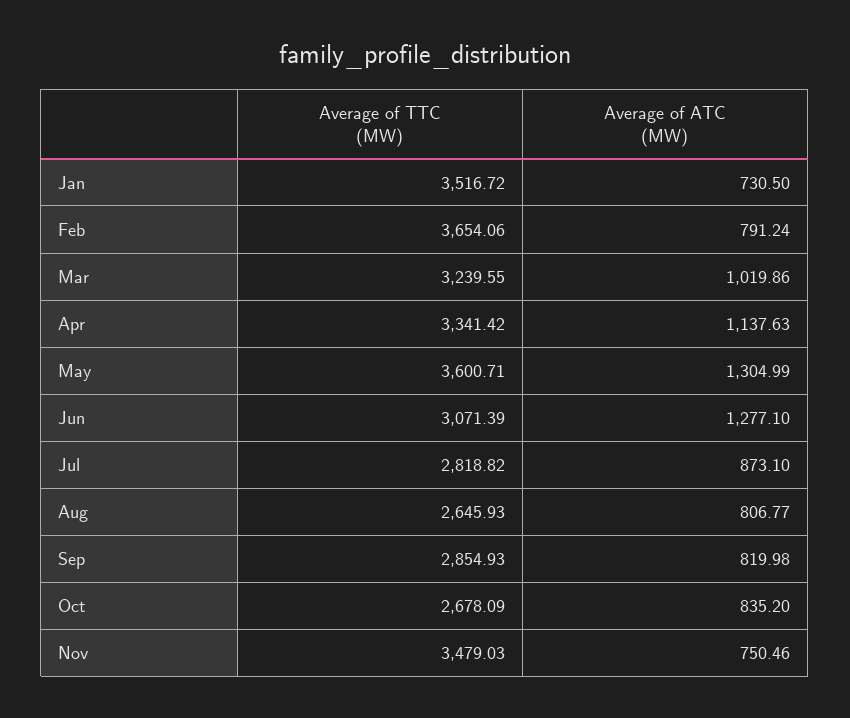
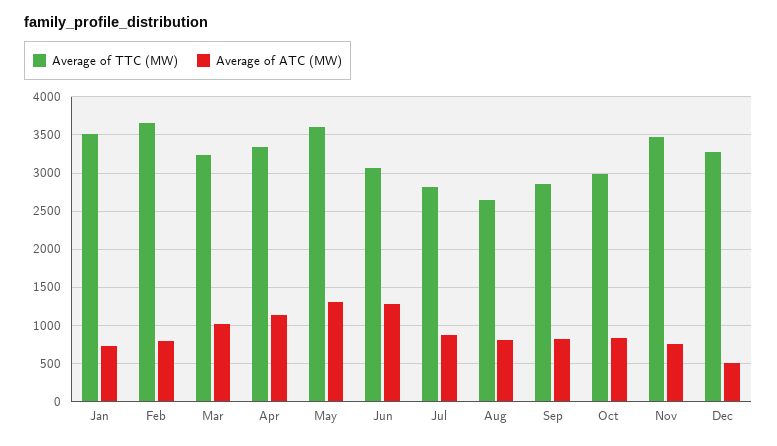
Average of TTC (MW), Oct: 2678.09 -> 3000
Average of TTC (MW), Dec: none -> 3300
Average of ATC (MW), Dec: none -> 500

